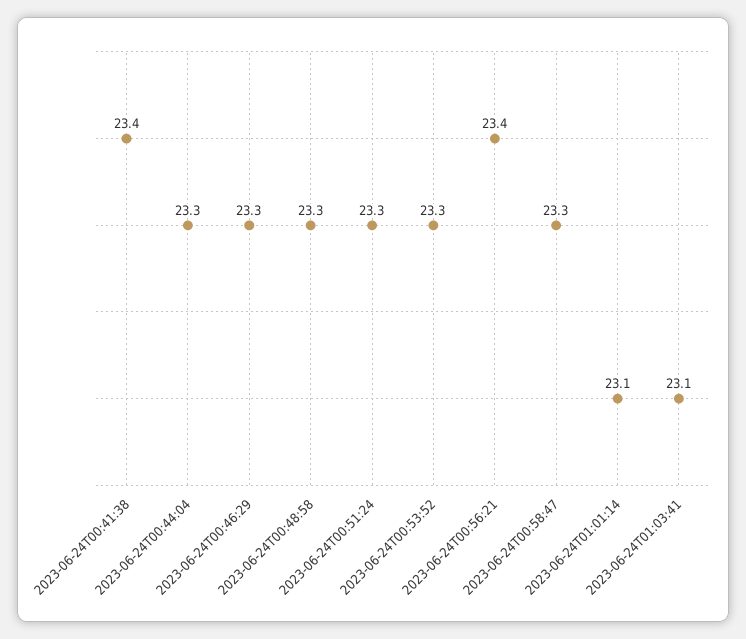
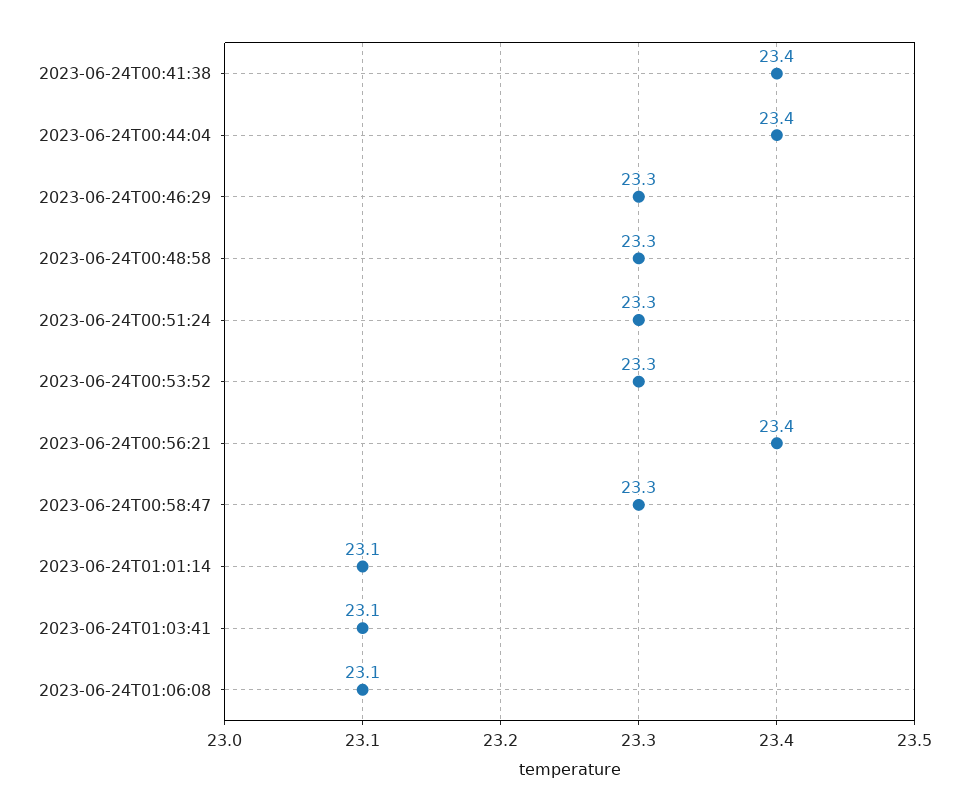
2023-06-24T00:44:04: 23.3 -> 23.4
2023-06-24T01:06:08: none -> 23.1

